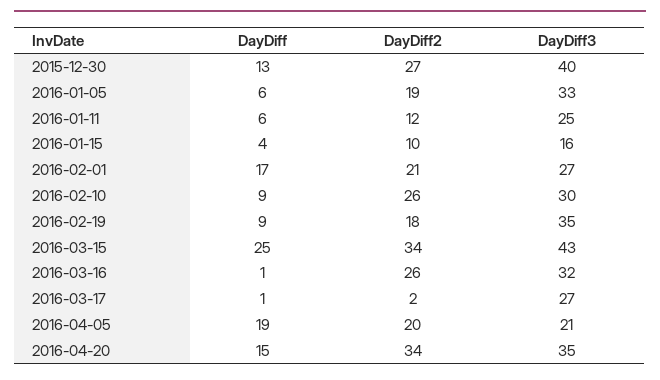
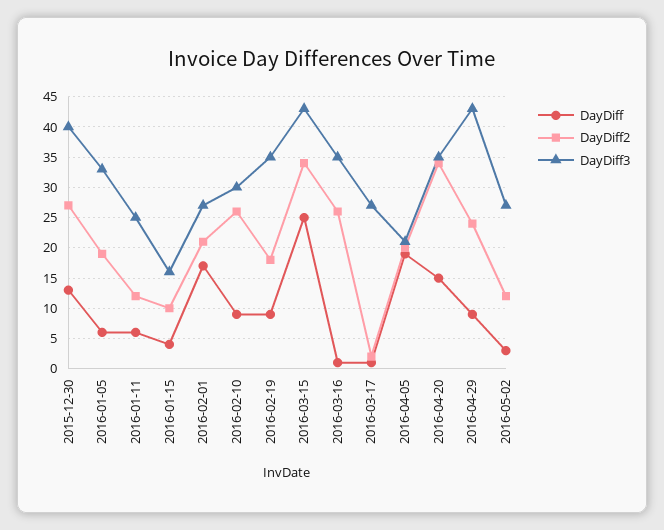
DayDiff3, 2016-03-16: 32 -> 35
DayDiff, 2016-04-29: none -> 9
DayDiff2, 2016-04-29: none -> 24
DayDiff3, 2016-04-29: none -> 43
DayDiff, 2016-05-02: none -> 3
DayDiff2, 2016-05-02: none -> 12
DayDiff3, 2016-05-02: none -> 27

